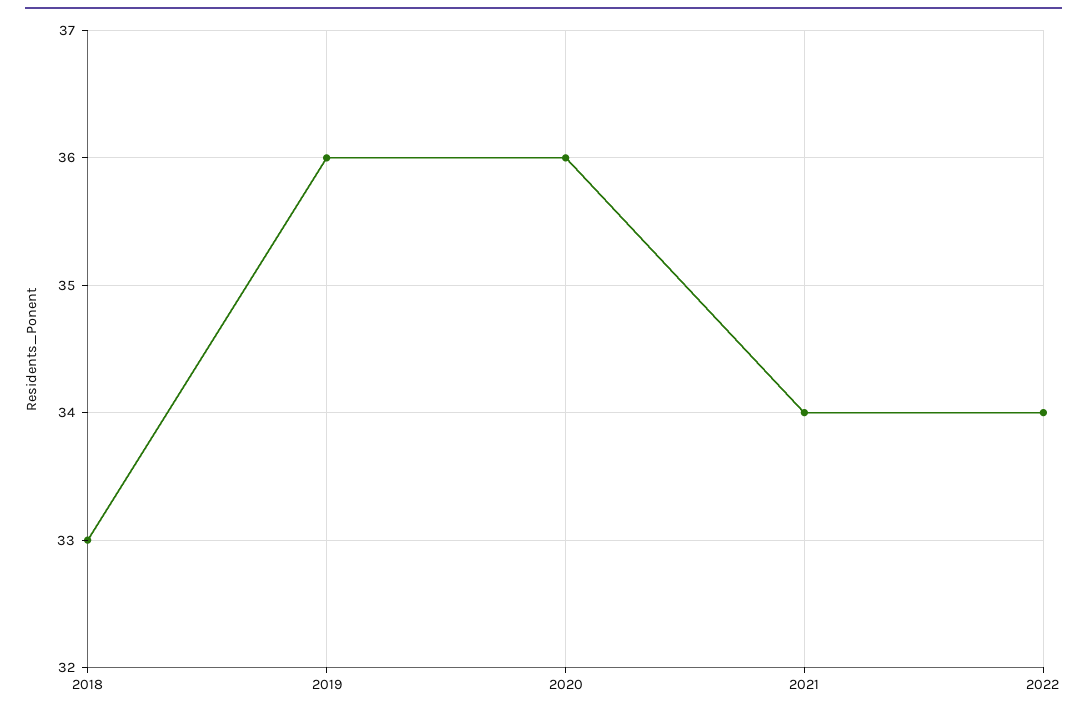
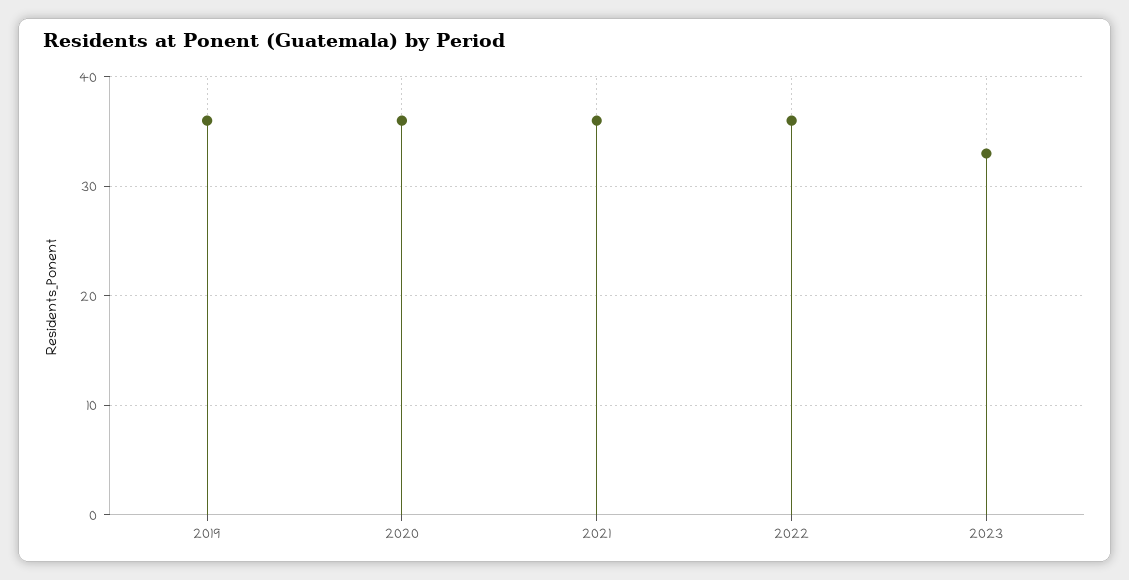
2018: 33 -> none
2021: 34 -> 36
2022: 34 -> 36
2023: none -> 33

